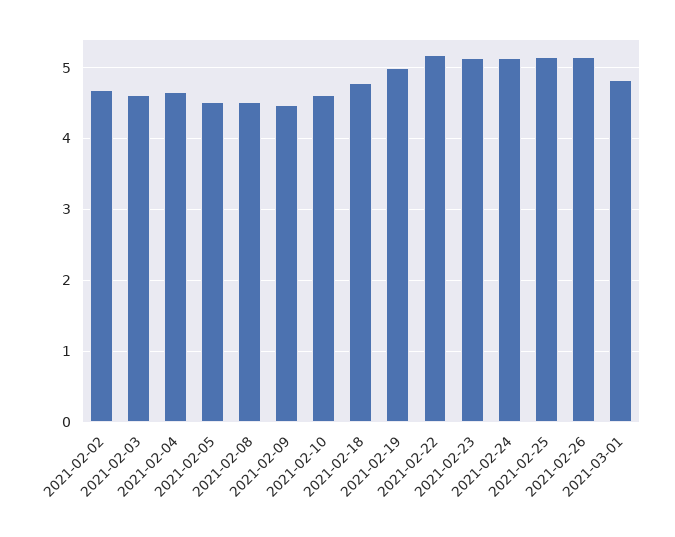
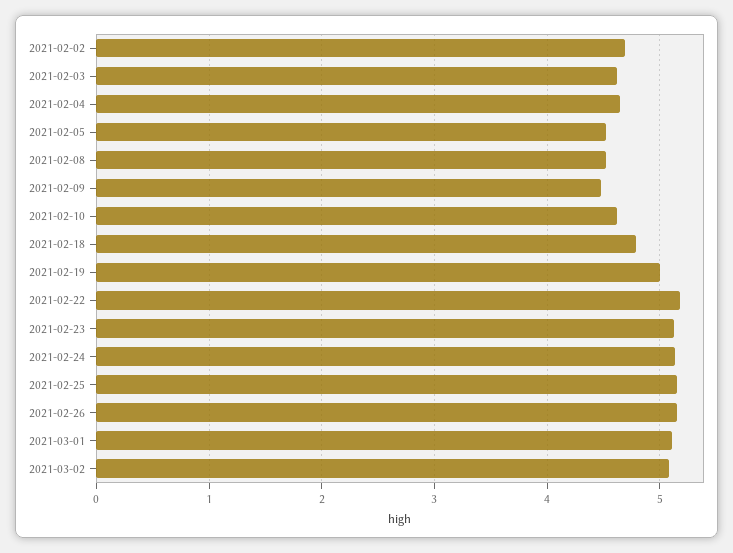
2021-03-01: 4.8 -> 5.1
2021-03-02: none -> 5.1

